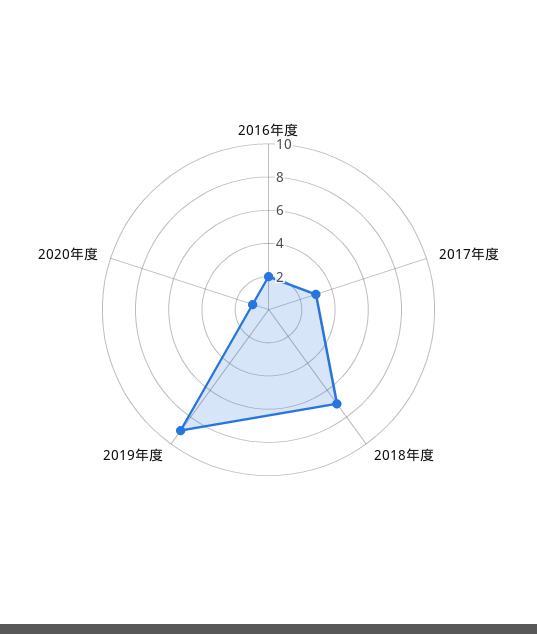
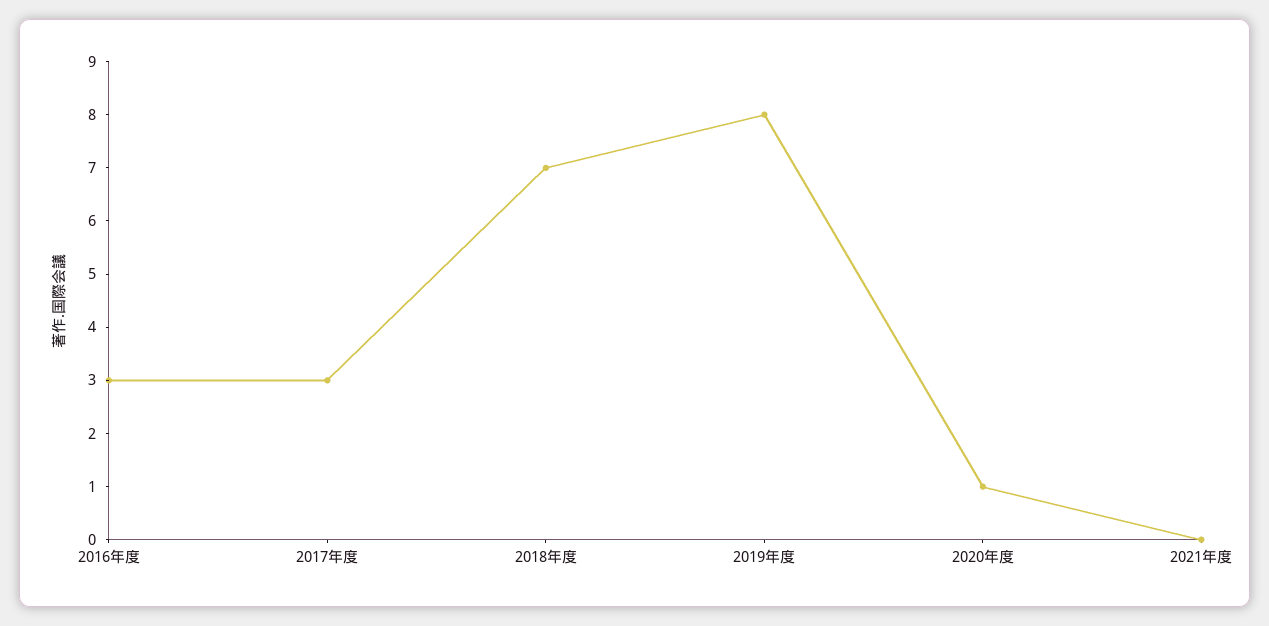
2016年度: 2 -> 3
2019年度: 9 -> 8
2021年度: none -> 0

